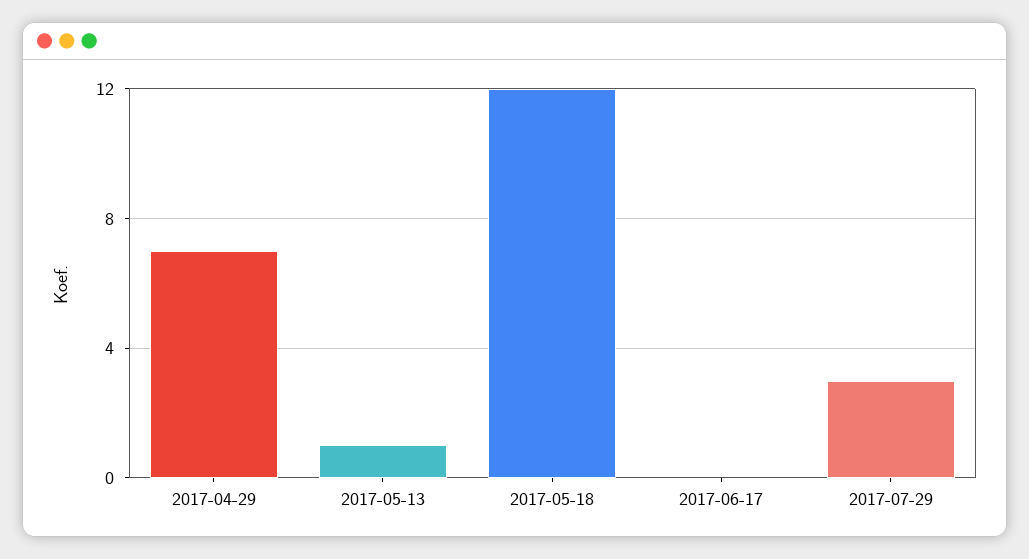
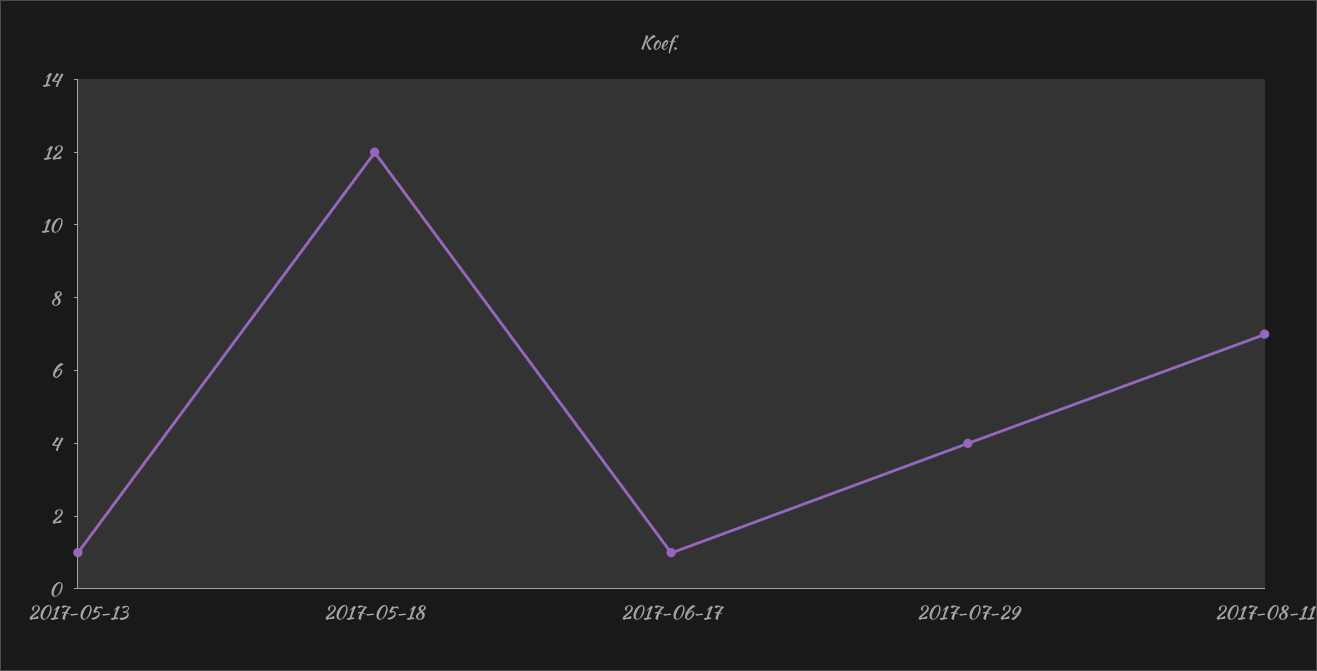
2017-04-29: 7 -> none
2017-06-17: 0 -> 1
2017-07-29: 3 -> 4
2017-08-11: none -> 7

